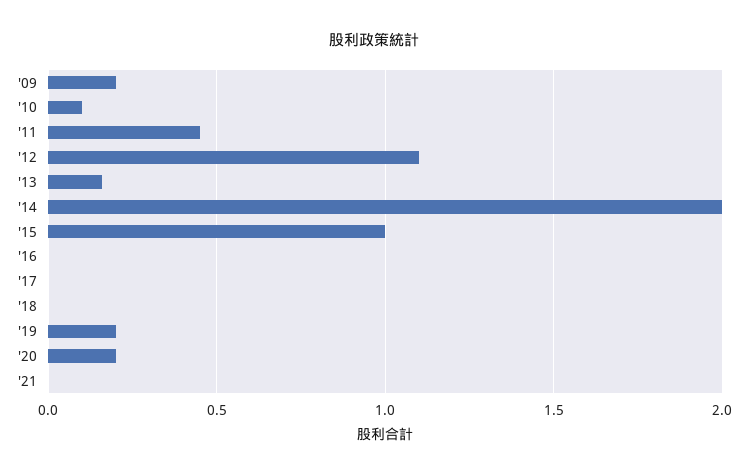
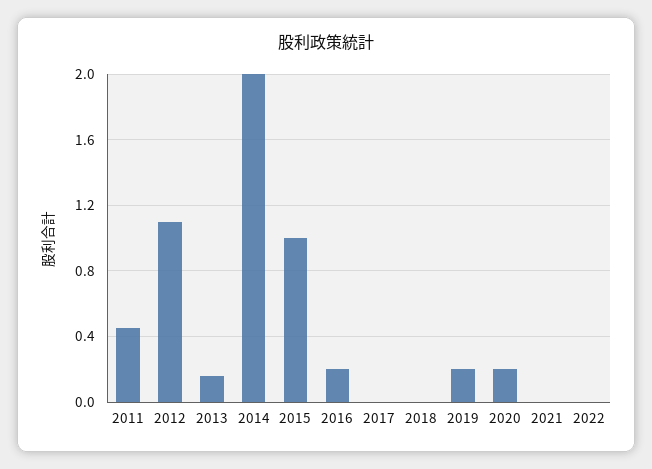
'09: 0.2 -> none
'10: 0.1 -> none
'16: 0 -> 0.2
2022: none -> 0

